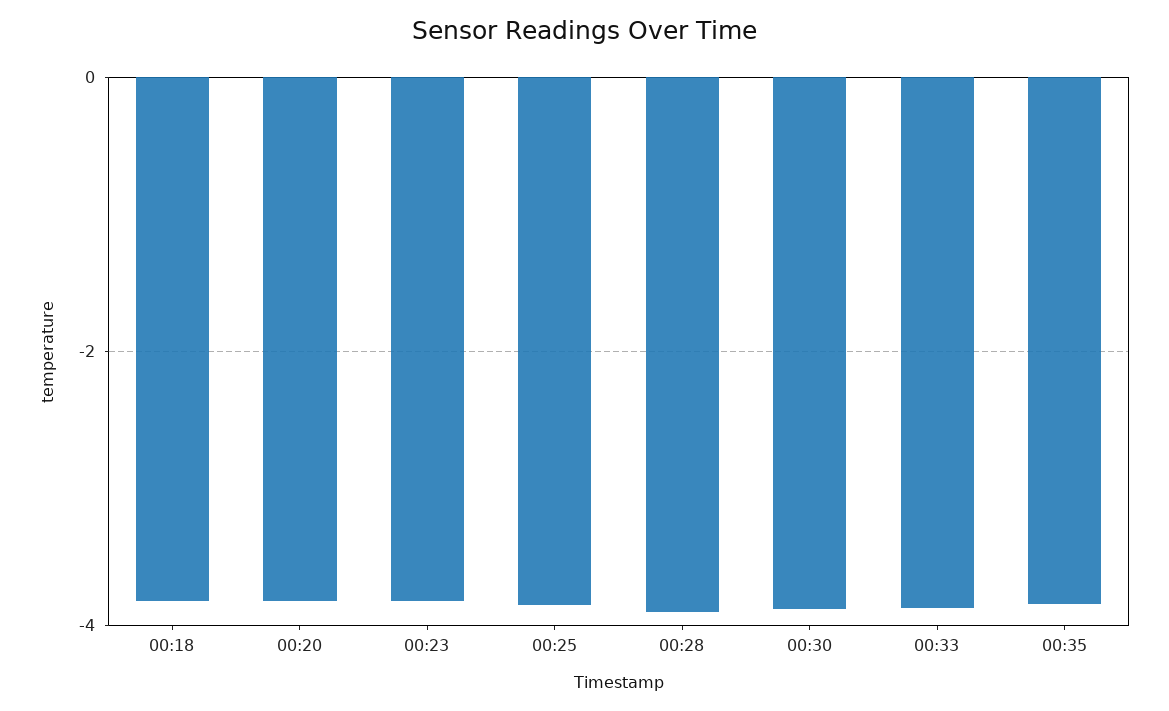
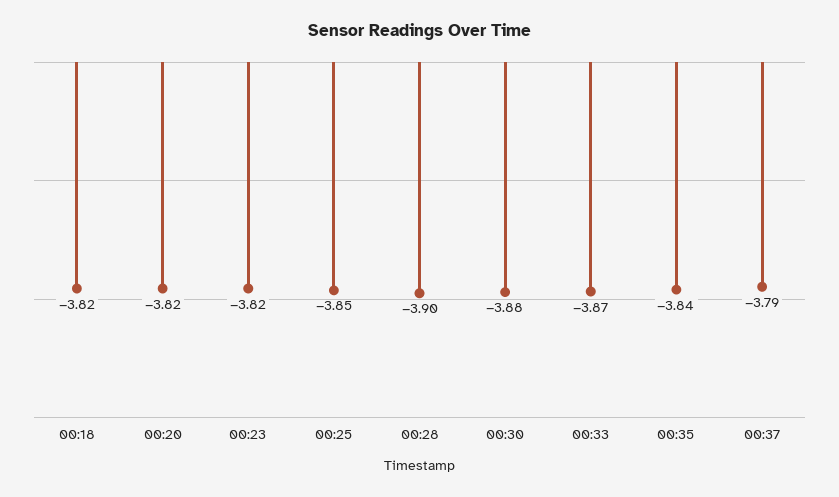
00:37: none -> -3.79

